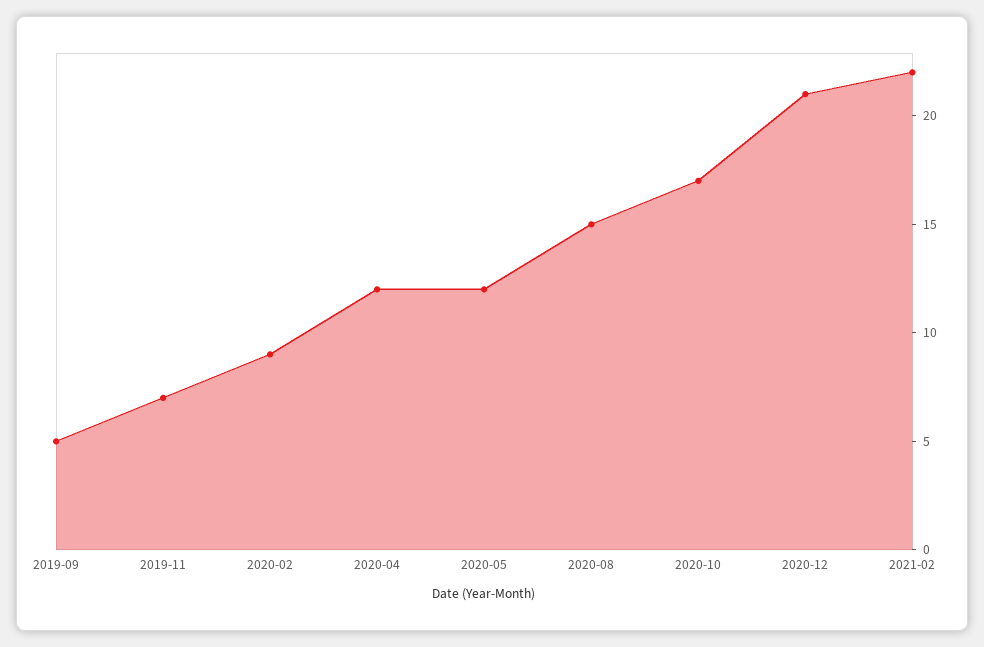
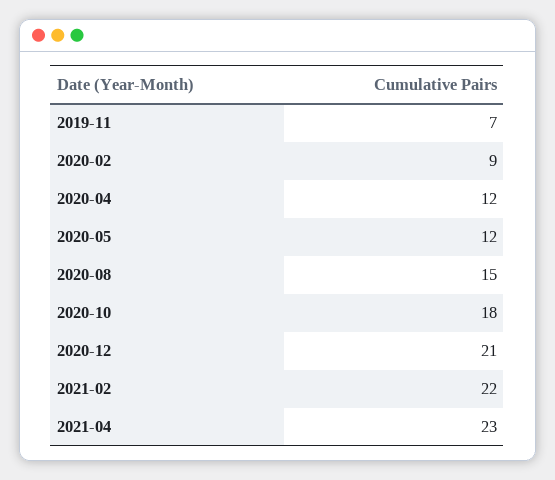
2019-09: 5 -> none
2020-10: 17 -> 18
2021-04: none -> 23

